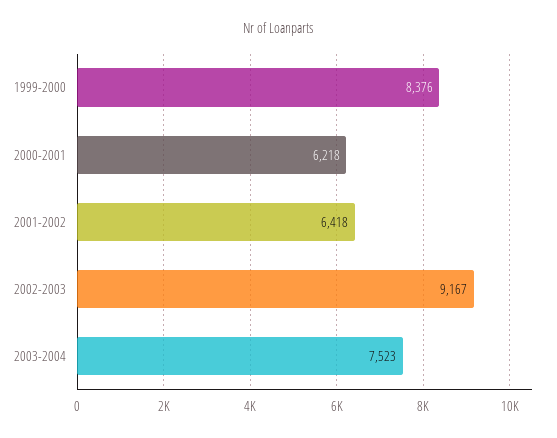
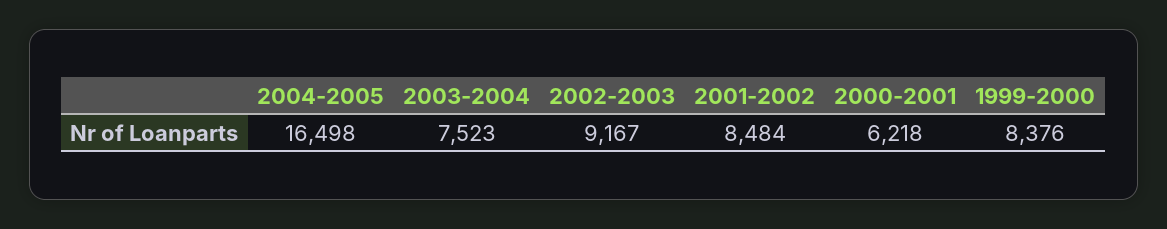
2001-2002: 6418 -> 8484
2004-2005: none -> 16498

